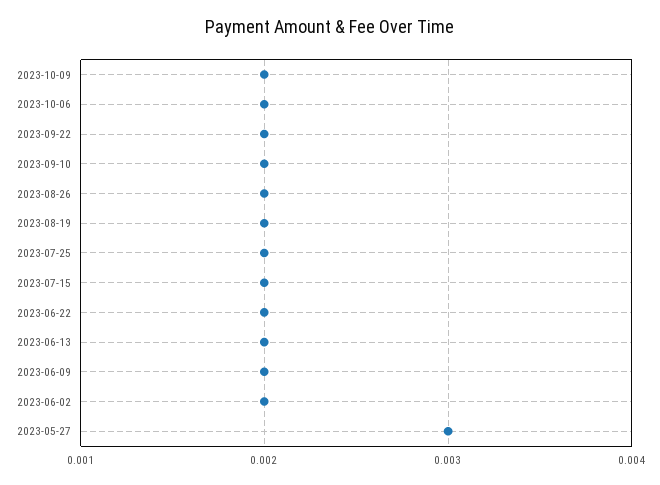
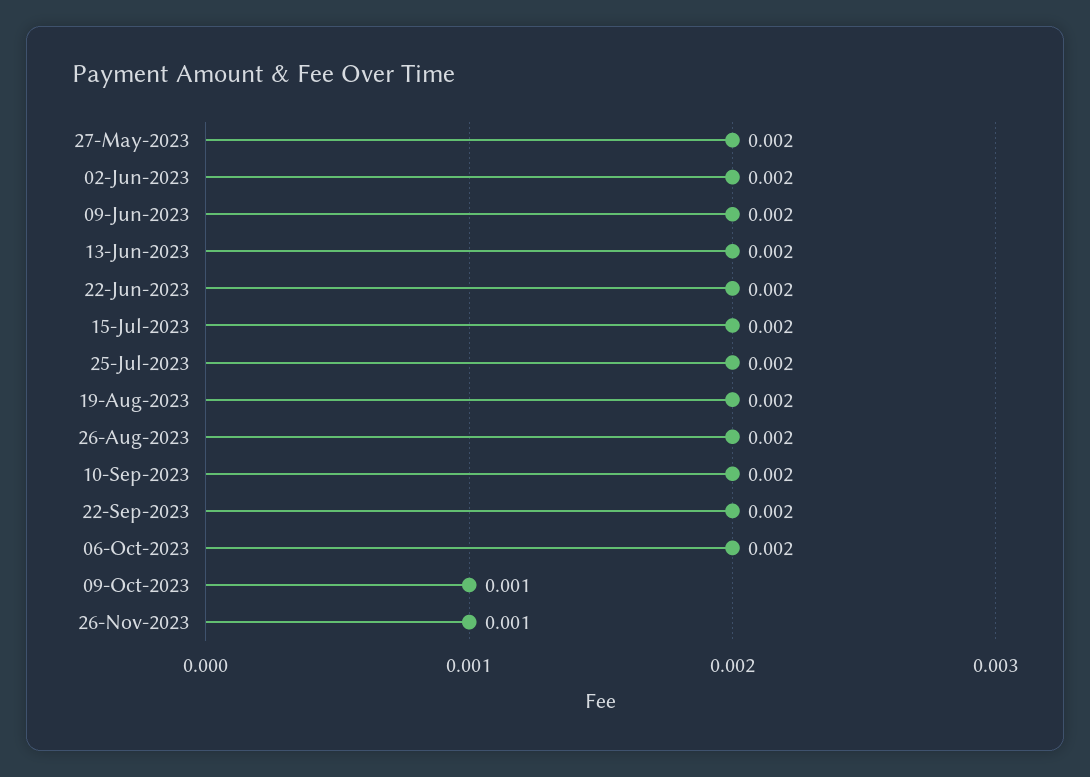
2023-10-09: 0.002 -> 0.001
2023-05-27: 0.003 -> 0.002
26-Nov-2023: none -> 0.001

